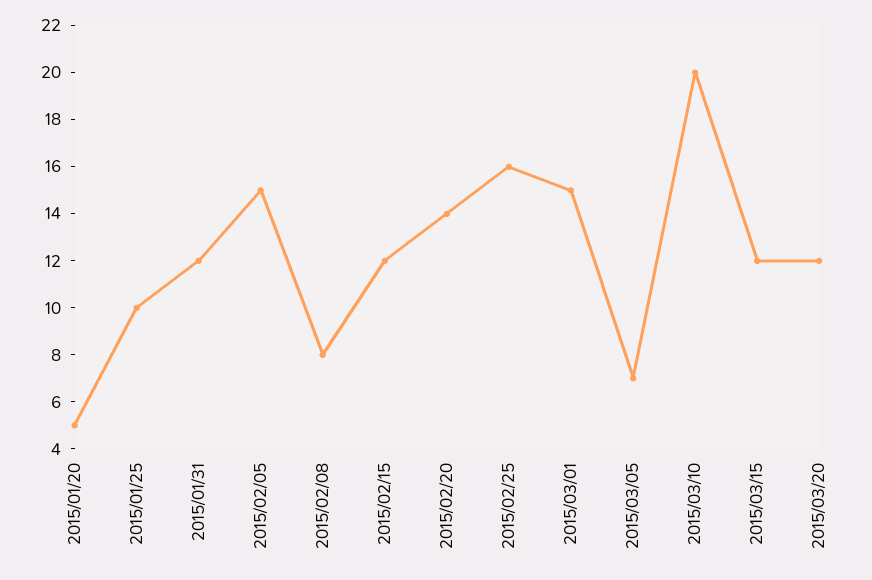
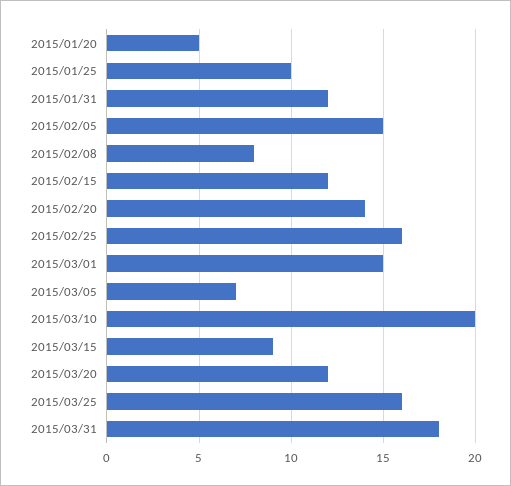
2015/03/15: 12 -> 9
2015/03/25: none -> 16
2015/03/31: none -> 18

